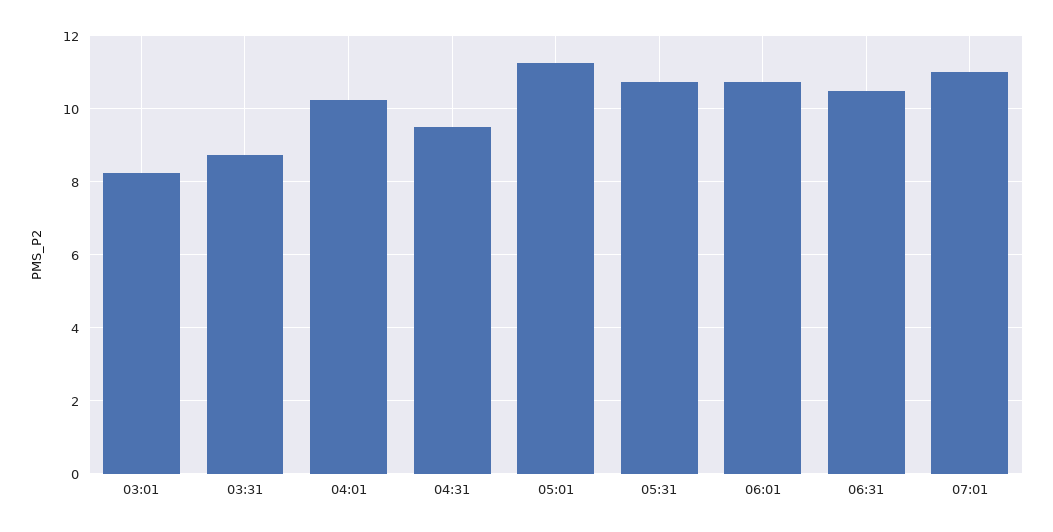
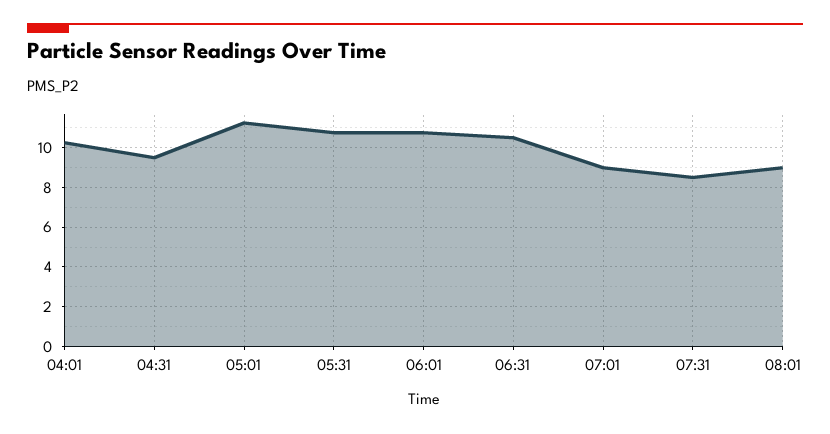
03:01: 8.2 -> none
03:31: 8.8 -> none
07:01: 11 -> 9
07:31: none -> 8.5
08:01: none -> 9

